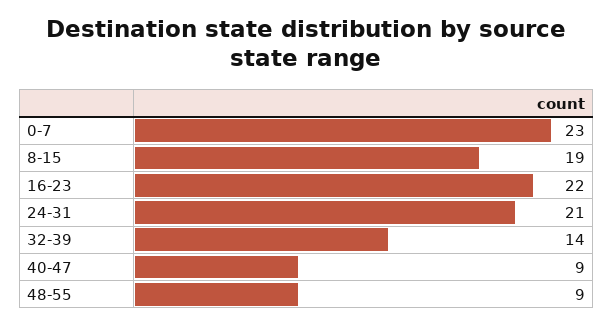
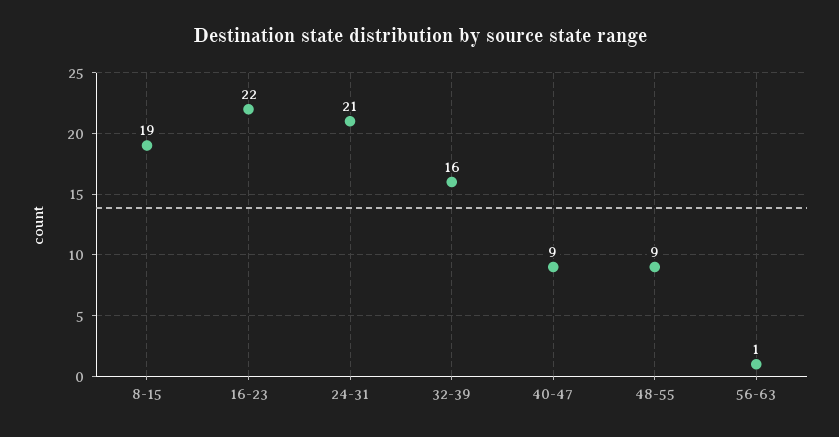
0-7: 23 -> none
32-39: 14 -> 16
56-63: none -> 1

